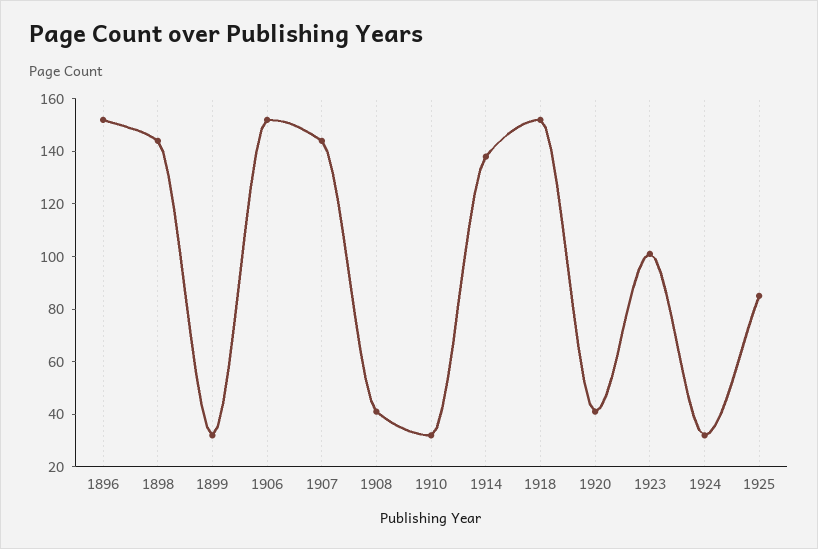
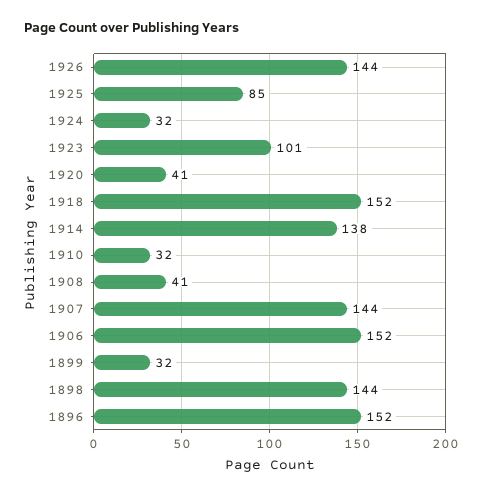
1926: none -> 144

